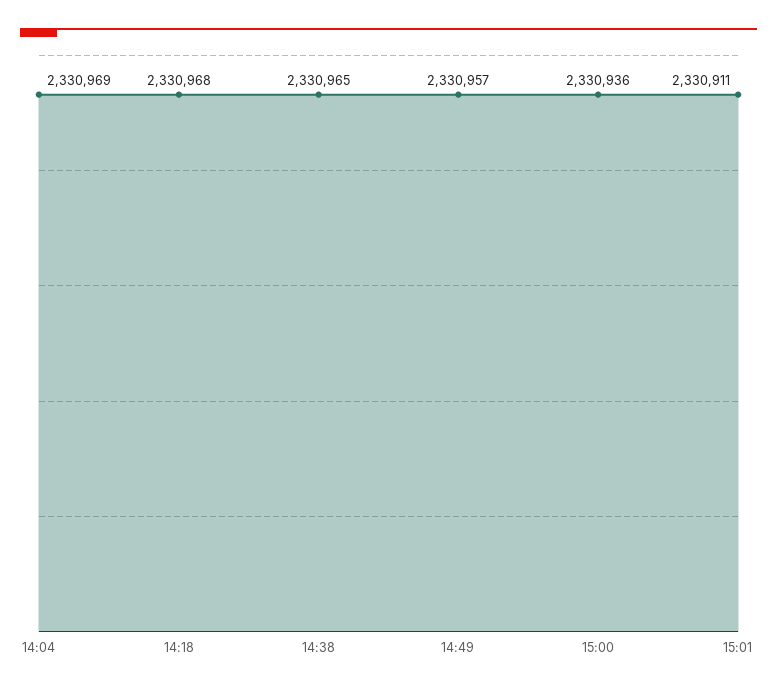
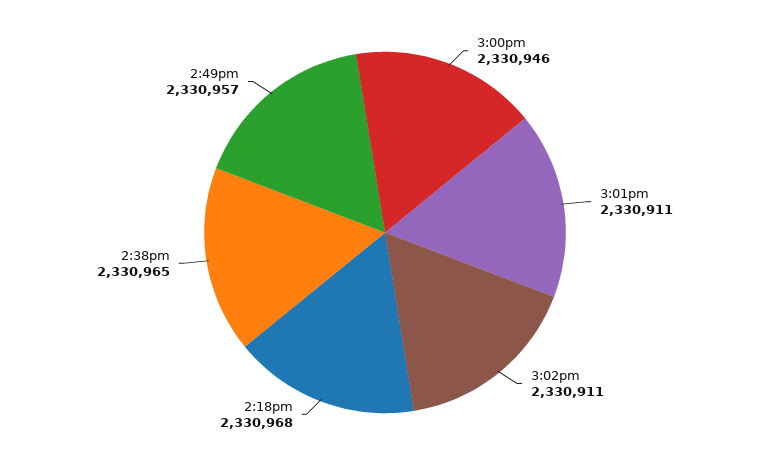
14:04: 2330969 -> none
15:00: 2330936 -> 2330946
3:02pm: none -> 2330911

